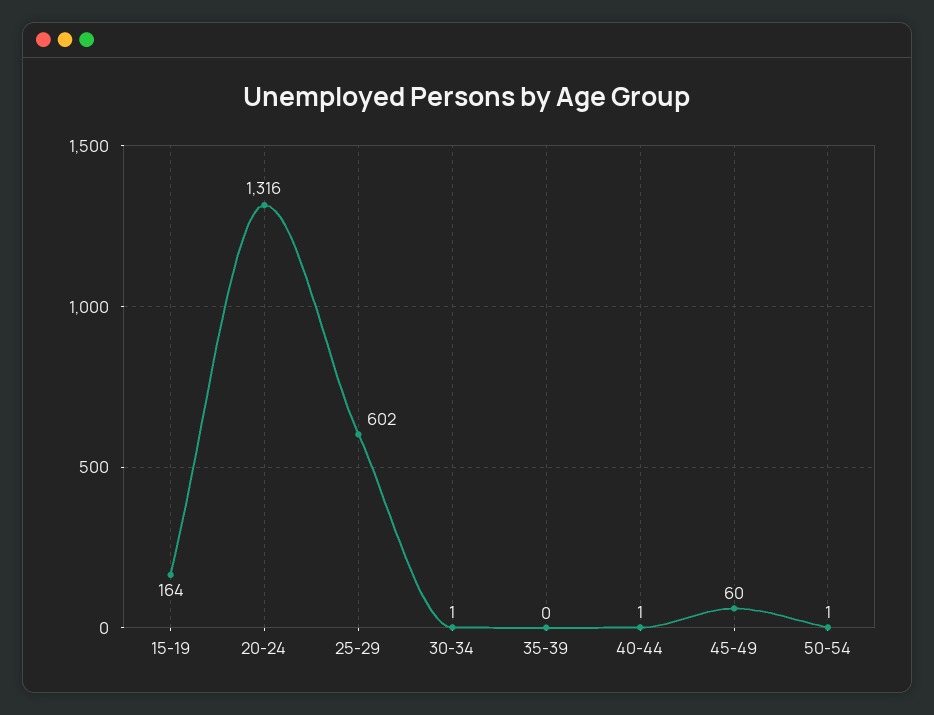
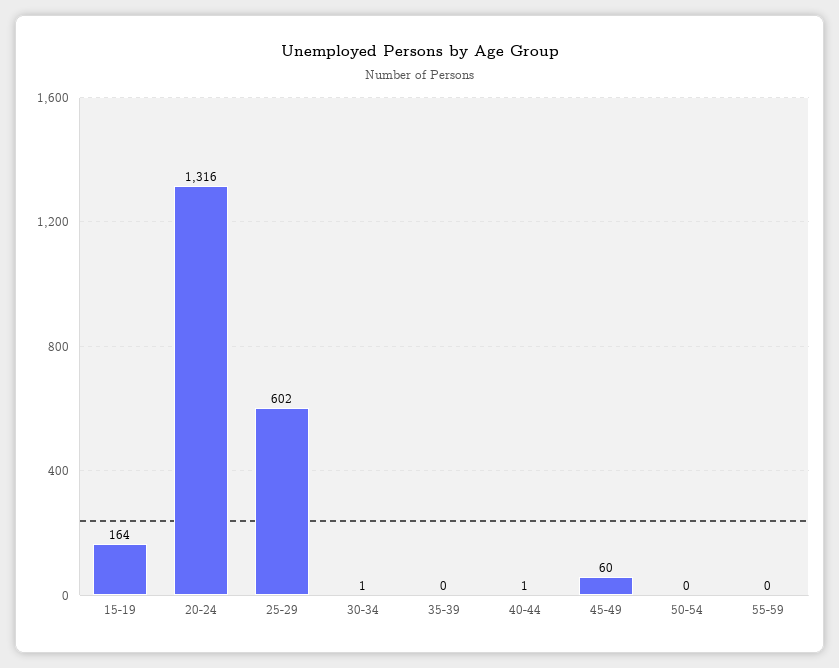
50-54: 1 -> 0
55-59: none -> 0

